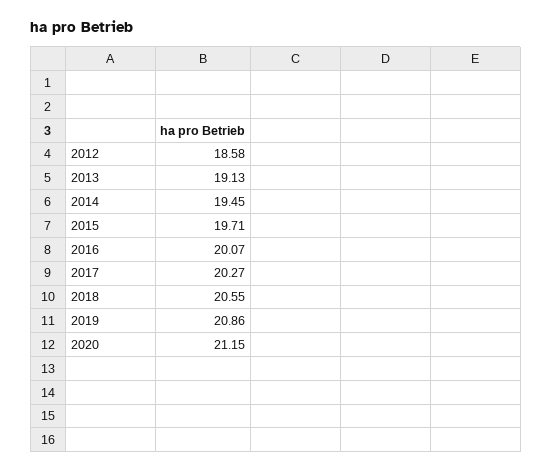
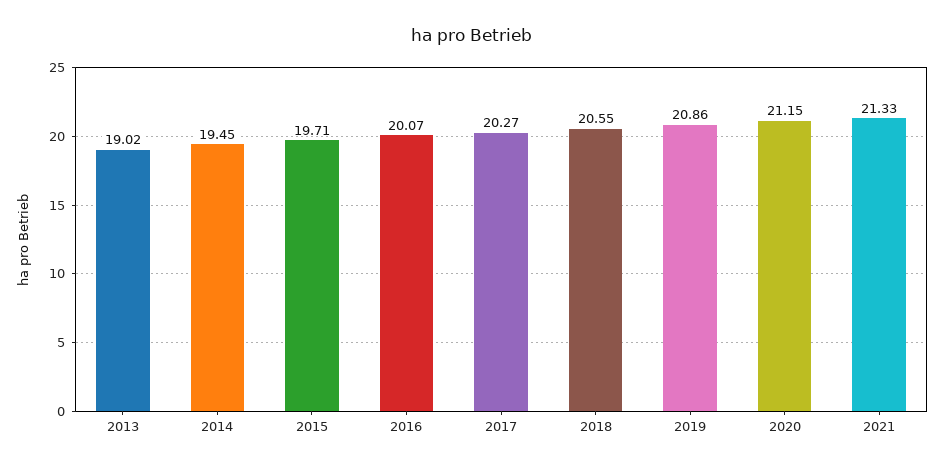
2012: 18.58 -> none
2013: 19.13 -> 19.02
2021: none -> 21.33

